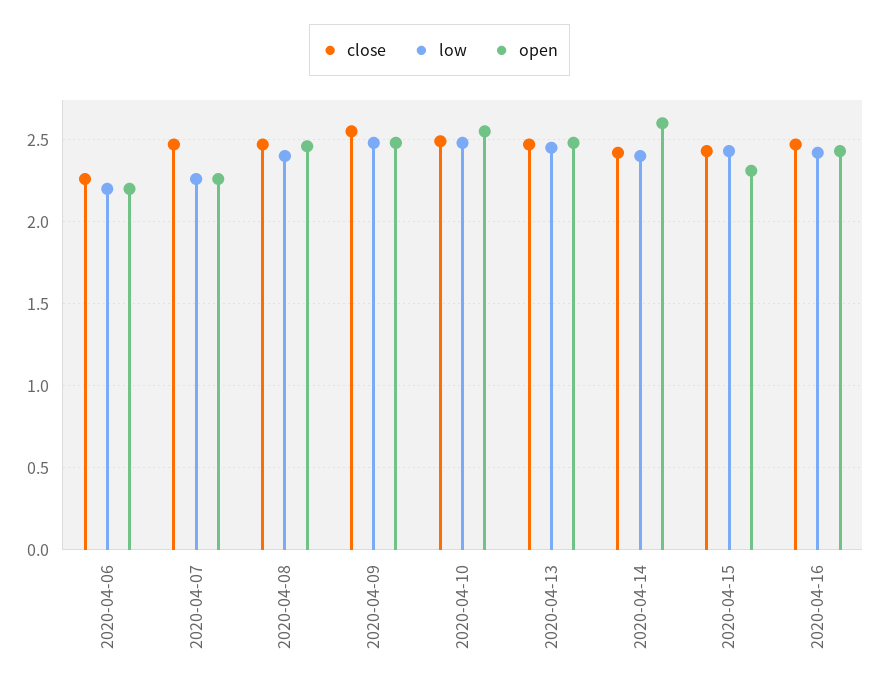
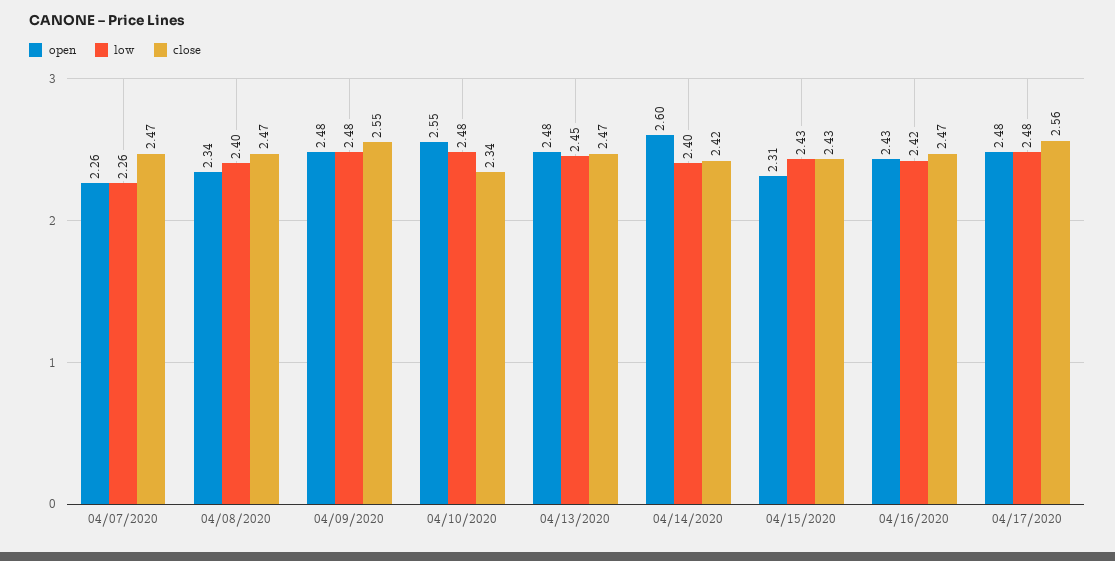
close, 2020-04-06: 2.25 -> none
low, 2020-04-06: 2.2 -> none
open, 2020-04-06: 2.2 -> none
open, 2020-04-08: 2.45 -> 2.34
close, 2020-04-10: 2.5 -> 2.34
open, 04/17/2020: none -> 2.48
low, 04/17/2020: none -> 2.48
close, 04/17/2020: none -> 2.56

